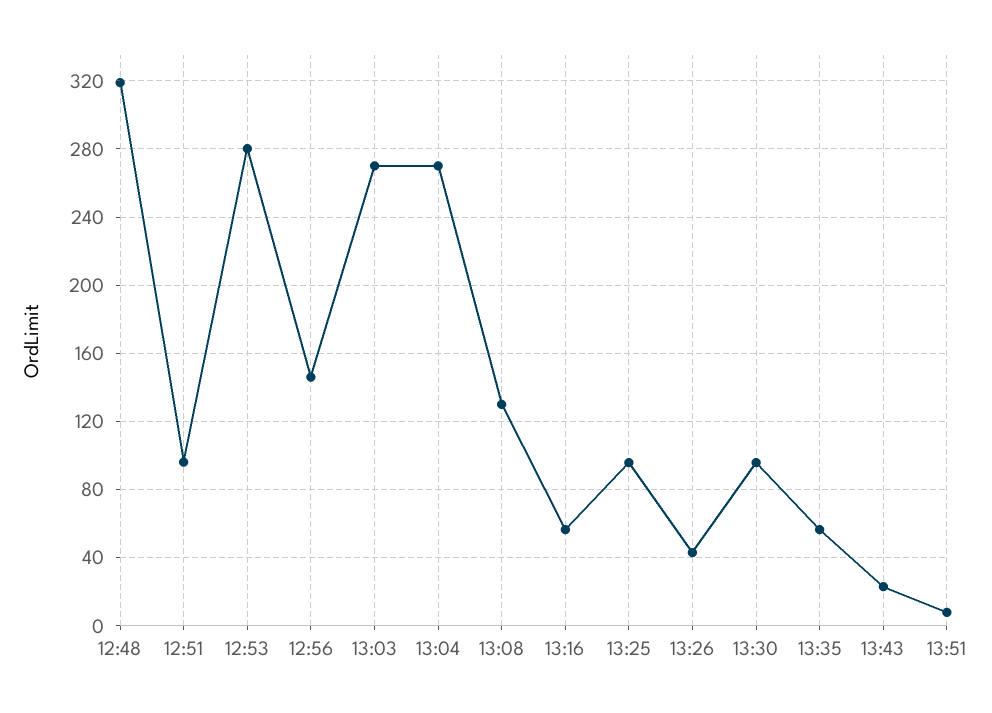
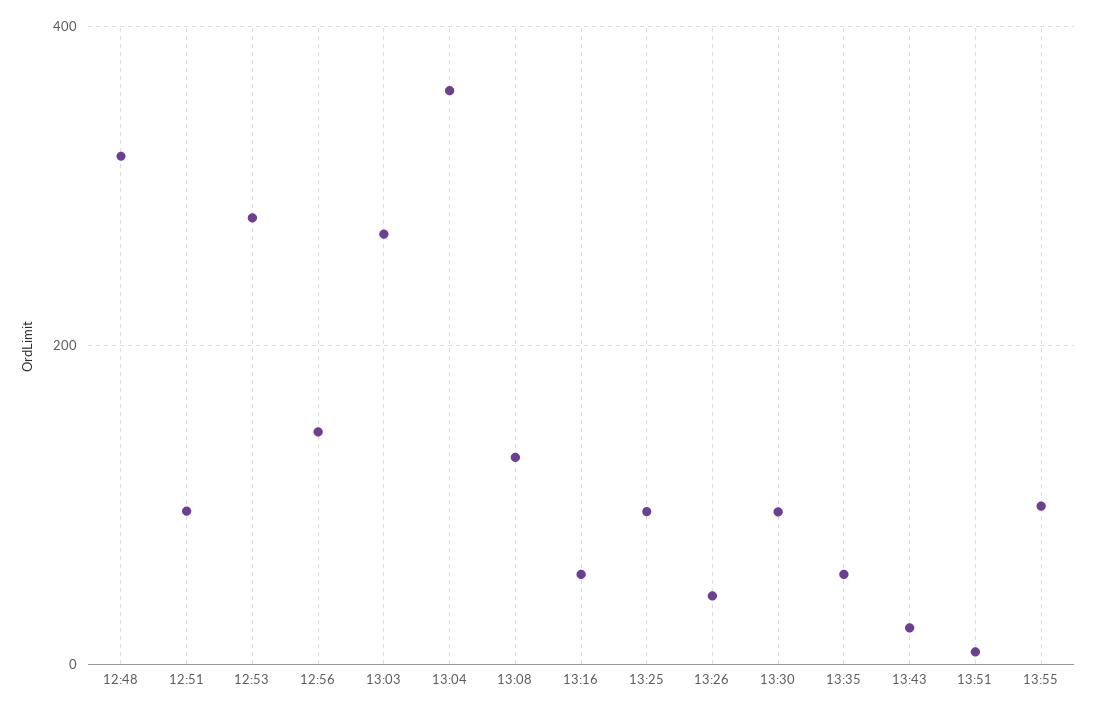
13:04: 270 -> 360
13:55: none -> 100

